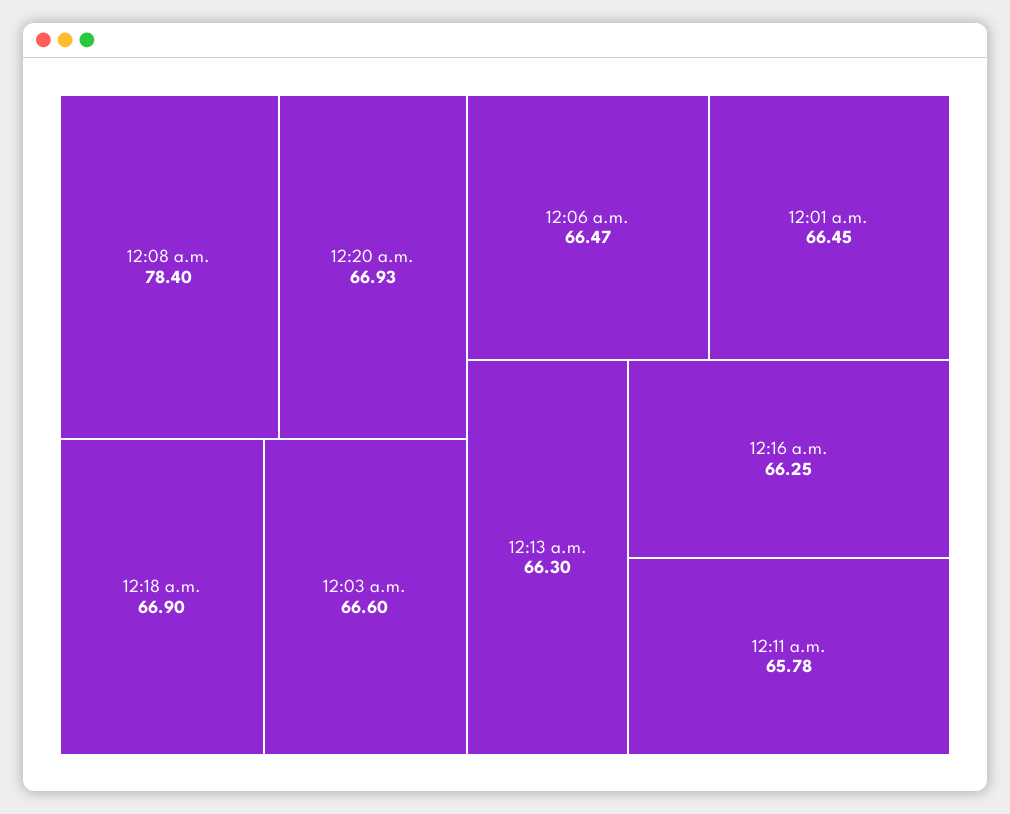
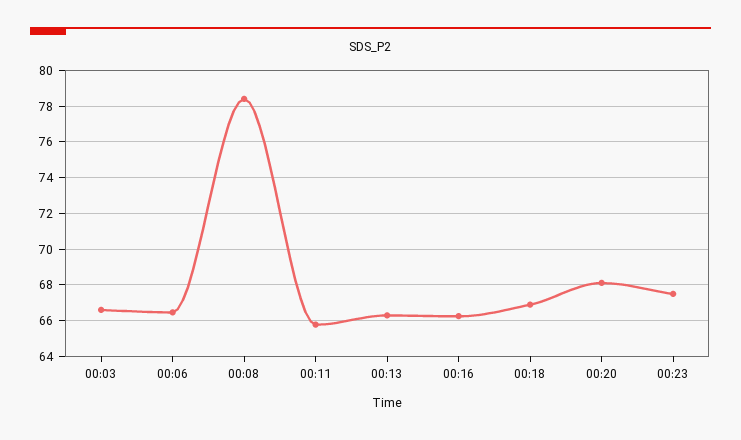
12:20 a.m.: 66.93 -> 68
12:01 a.m.: 66.45 -> none
00:23: none -> 67.5

